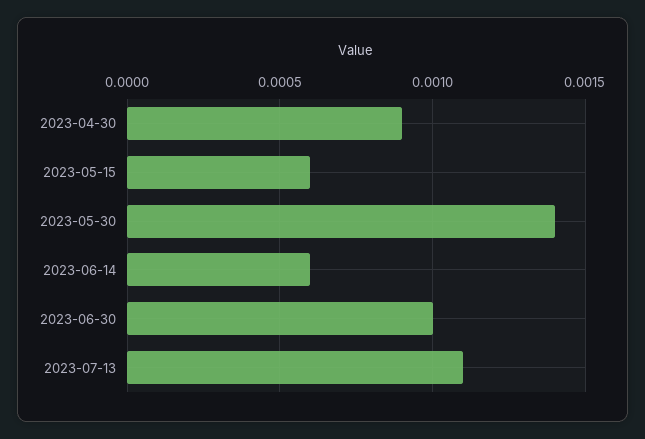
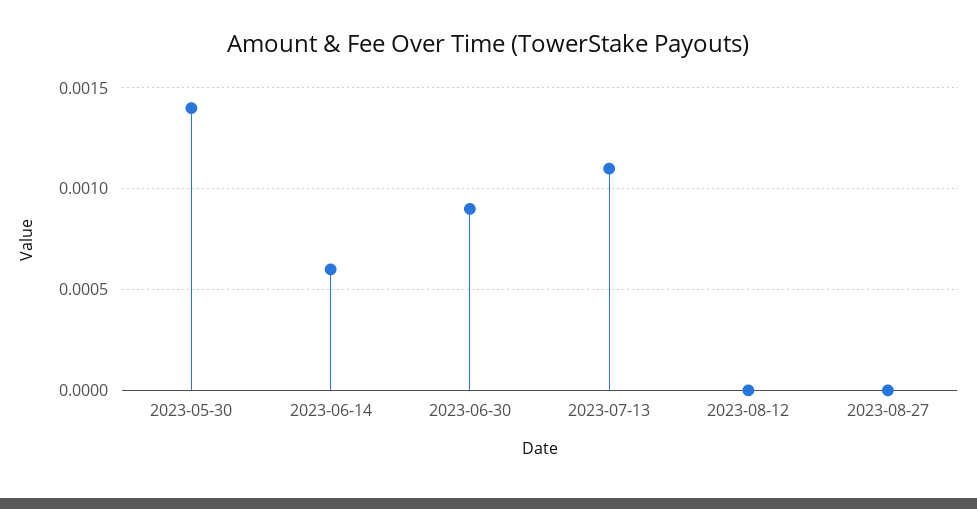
2023-04-30: 0.0009 -> none
2023-05-15: 0.0006 -> none
2023-06-30: 0.001 -> 0.0009
2023-08-12: none -> 0
2023-08-27: none -> 0

